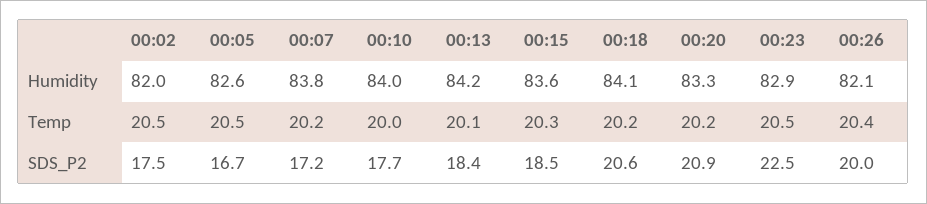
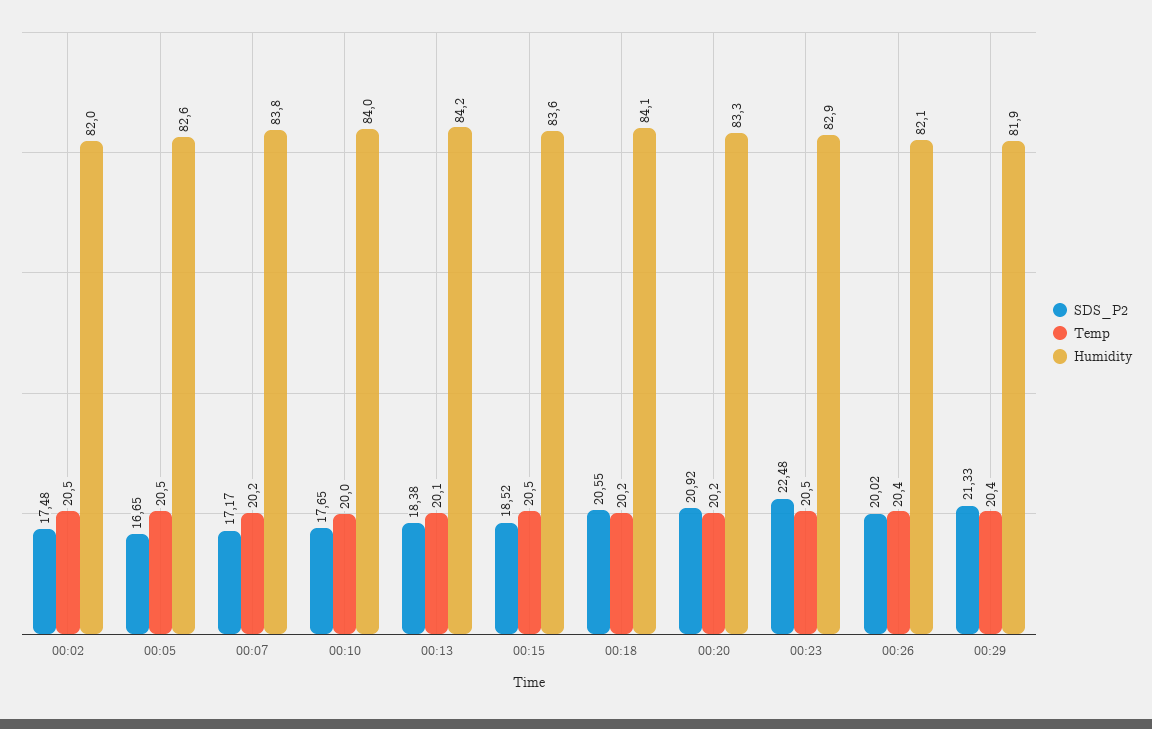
Temp, 00:15: 20.3 -> 20.5
SDS_P2, 00:29: none -> 21.33
Temp, 00:29: none -> 20.4
Humidity, 00:29: none -> 81.9

